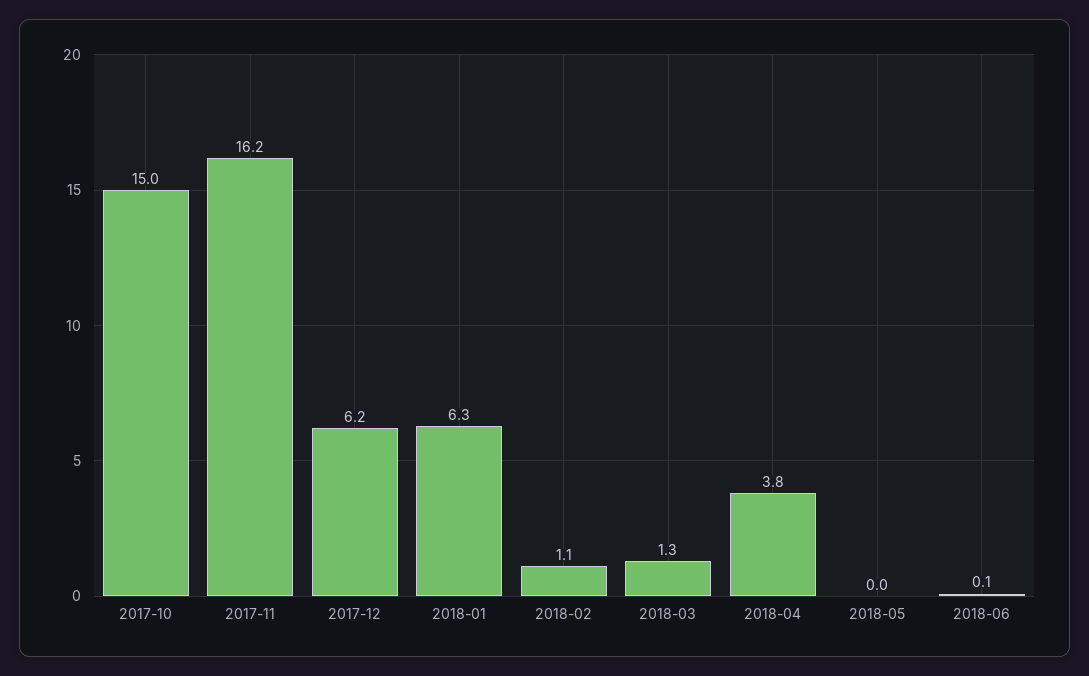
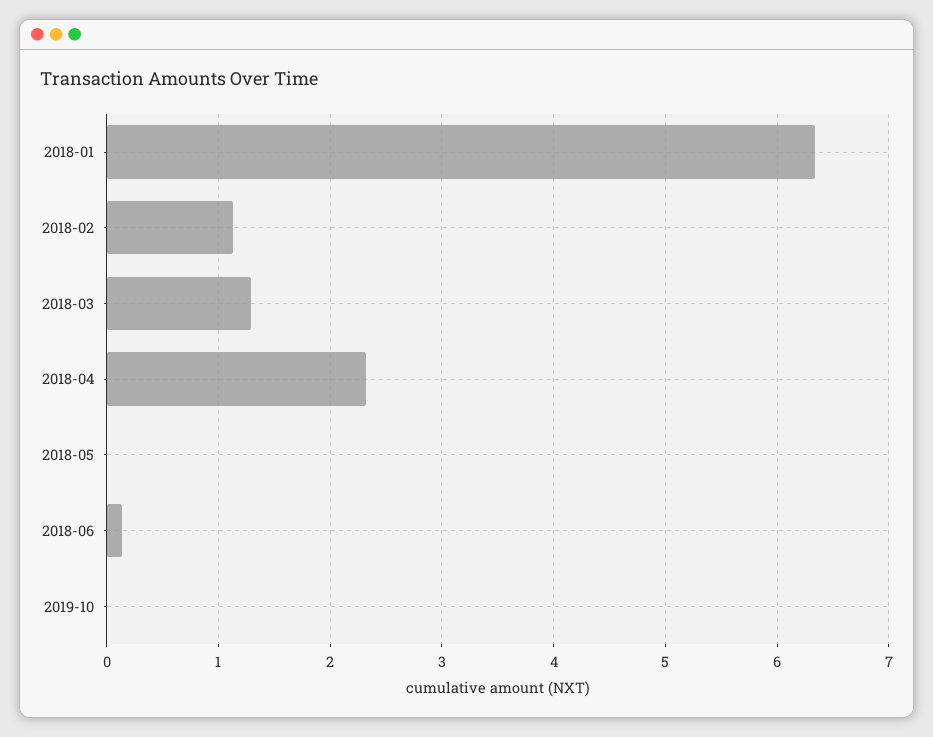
2017-10: 15 -> none
2017-11: 16.2 -> none
2017-12: 6.2 -> none
2018-04: 3.8 -> 2.3
2019-10: none -> 0

